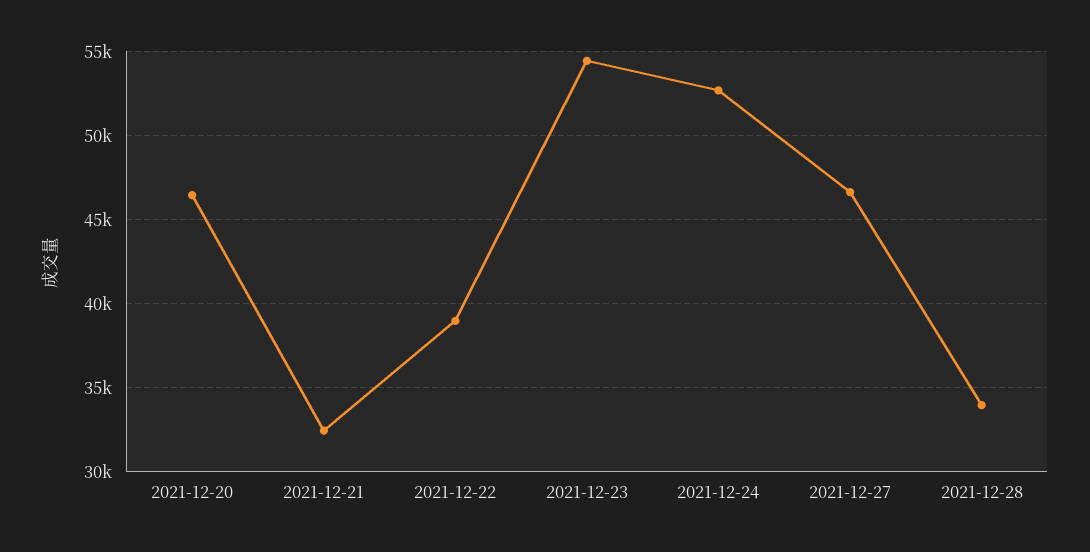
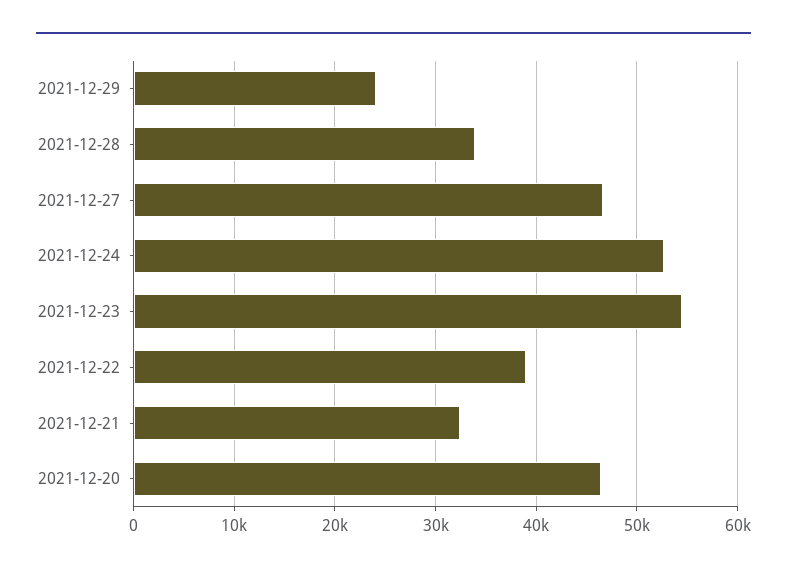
2021-12-29: none -> 24000

